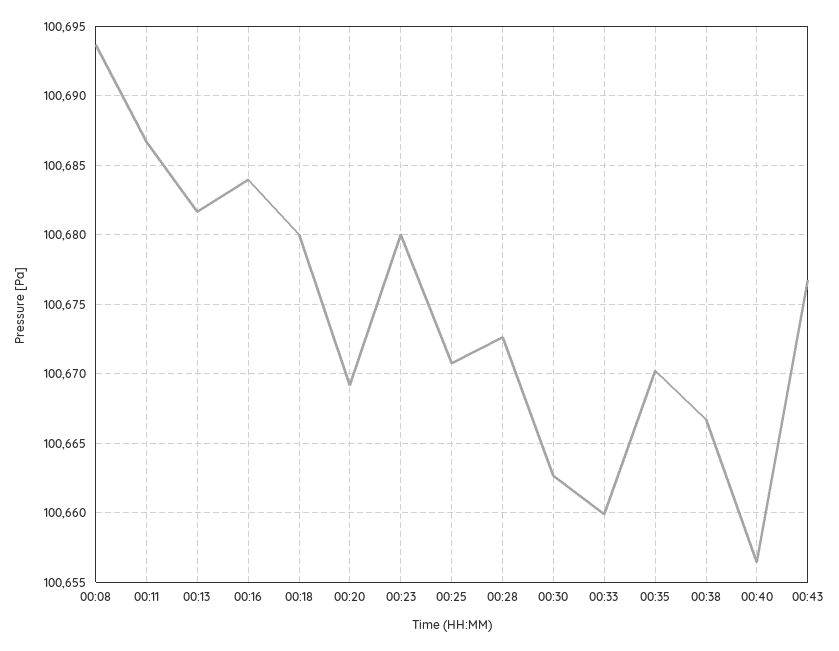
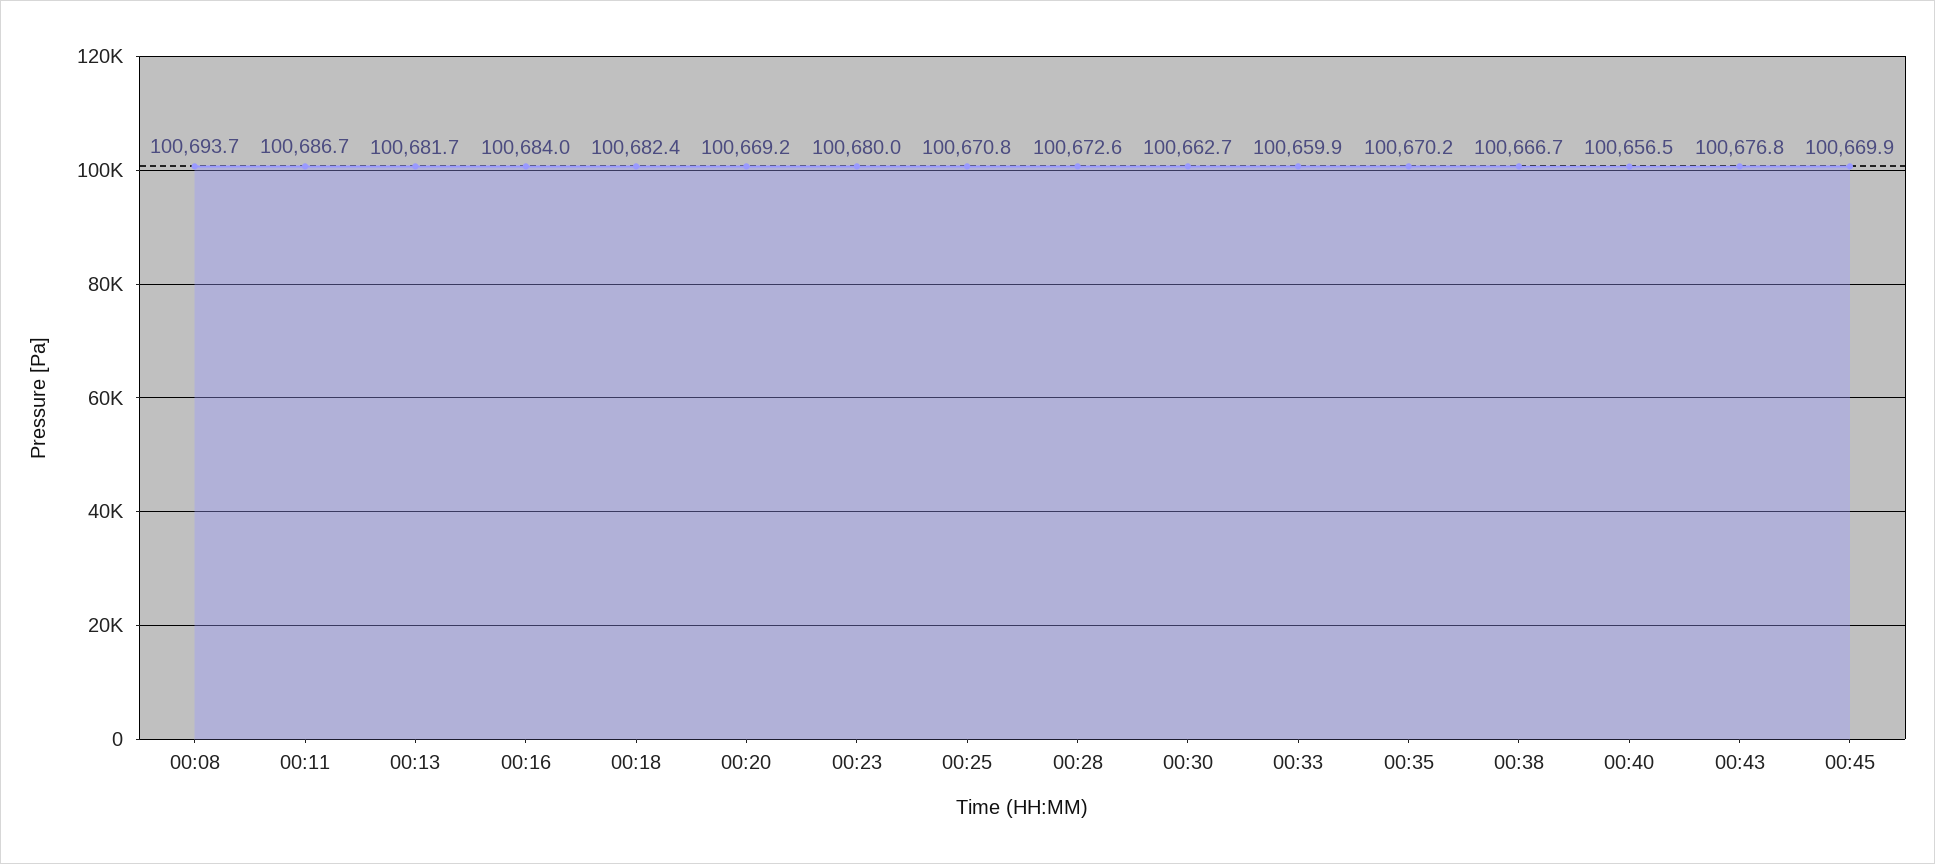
00:18: 100680 -> 100682.4
00:45: none -> 100669.9

